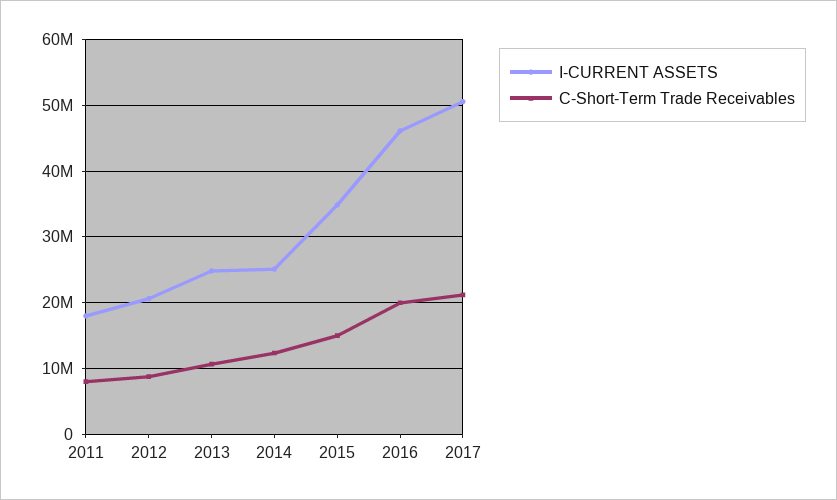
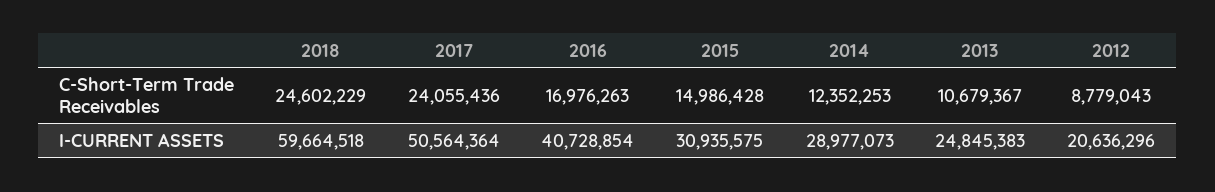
I-CURRENT ASSETS, 2011: 18000000 -> none
C-Short-Term Trade Receivables, 2011: 8000000 -> none
I-CURRENT ASSETS, 2014: 25000000 -> 28977073
I-CURRENT ASSETS, 2015: 35000000 -> 30935575
I-CURRENT ASSETS, 2016: 46000000 -> 40728854
C-Short-Term Trade Receivables, 2016: 20000000 -> 16976263
C-Short-Term Trade Receivables, 2017: 21000000 -> 24055436
C-Short-Term Trade Receivables, 2018: none -> 24602229
I-CURRENT ASSETS, 2018: none -> 59664518

